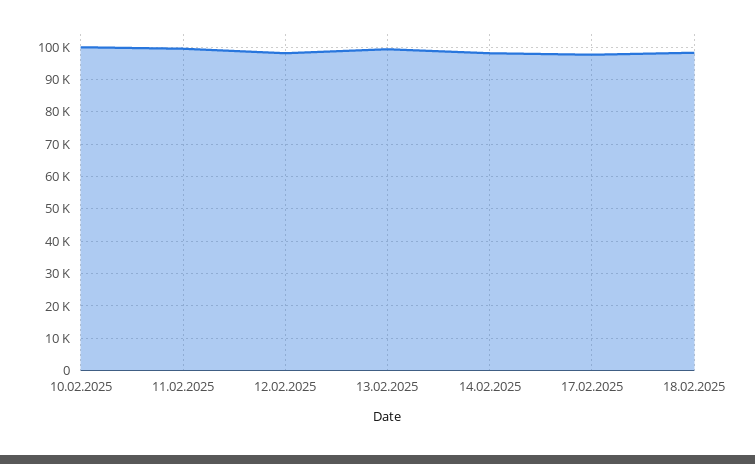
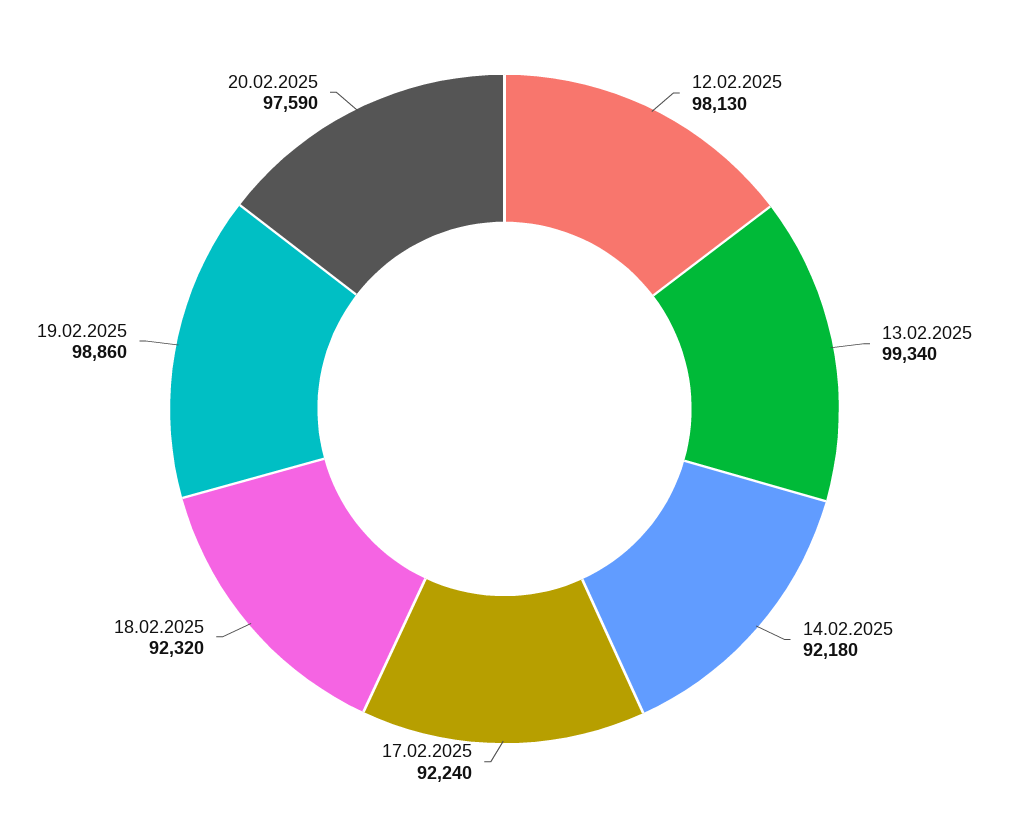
10.02.2025: 100000 -> none
11.02.2025: 100000 -> none
14.02.2025: 98000 -> 92180
17.02.2025: 98000 -> 92240
18.02.2025: 98000 -> 92320
19.02.2025: none -> 98860
20.02.2025: none -> 97590

